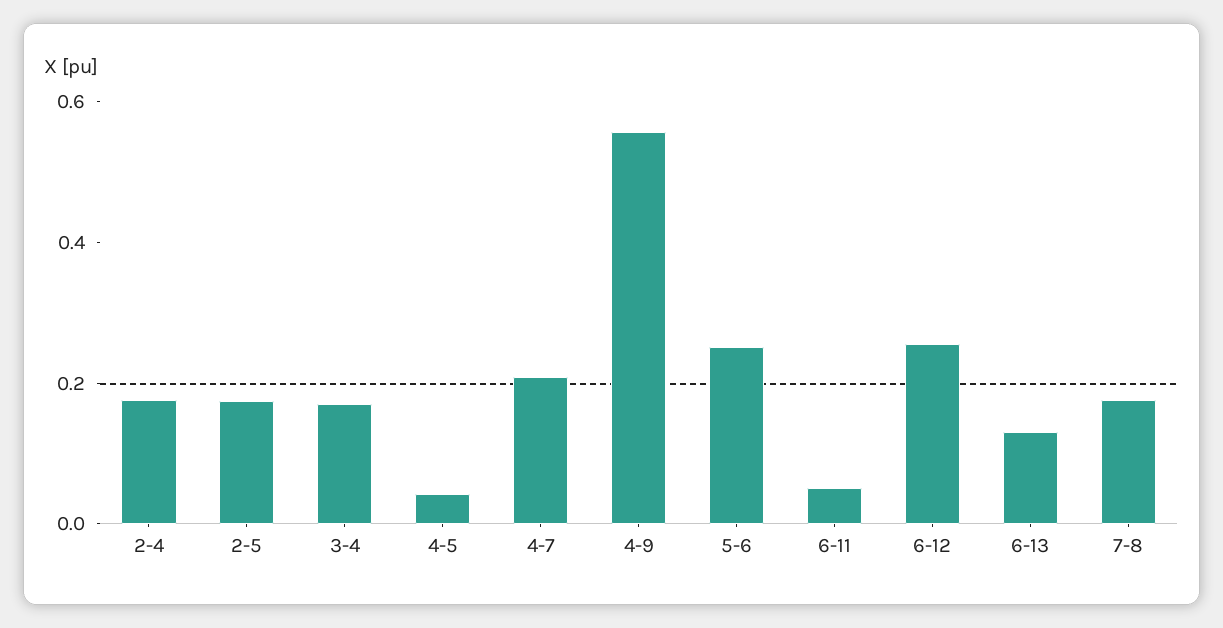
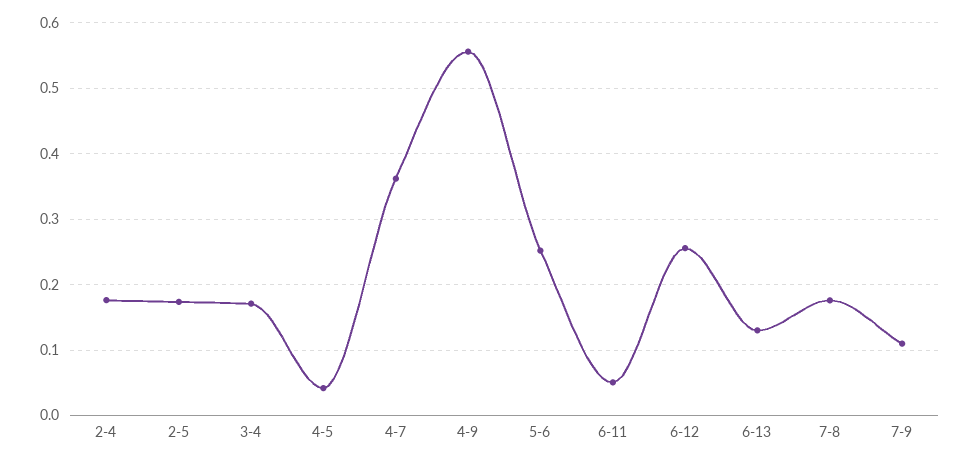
4-7: 0.2 -> 0.36
7-9: none -> 0.11

